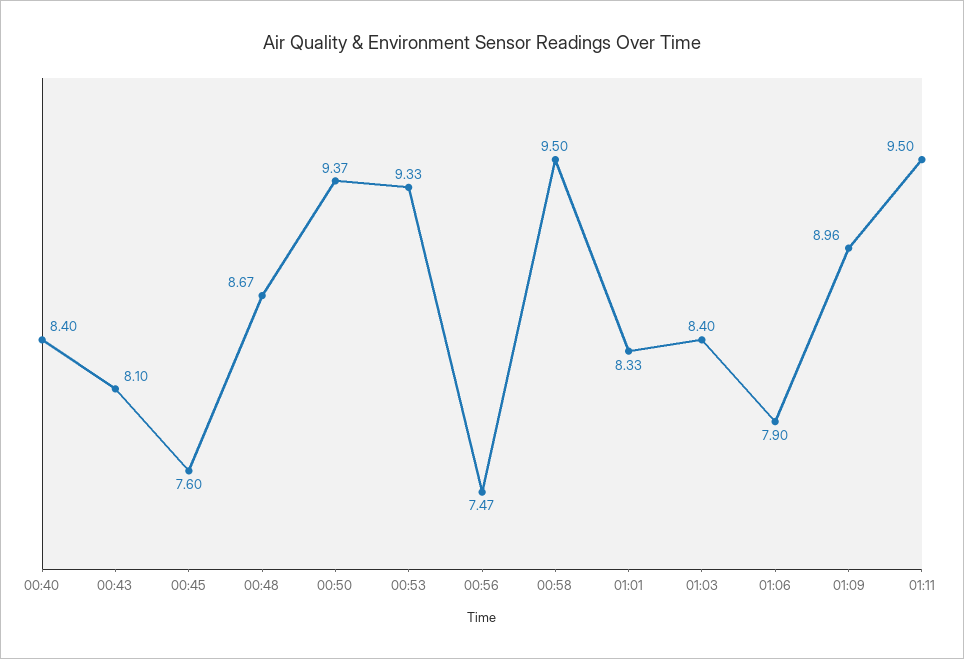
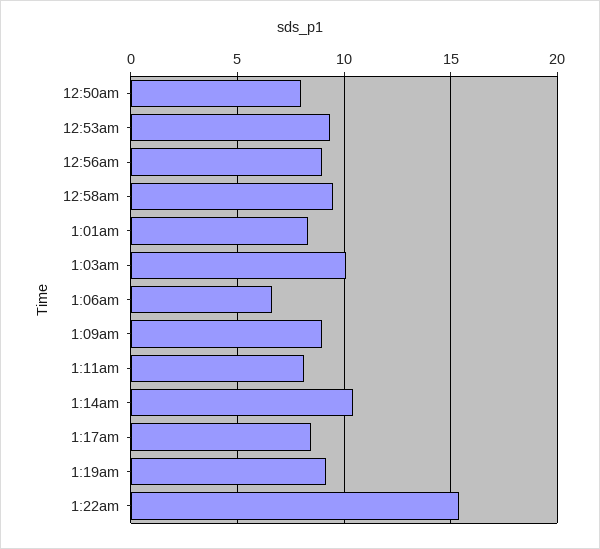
00:40: 8.4 -> none
00:43: 8.1 -> none
00:45: 7.6 -> none
00:48: 8.67 -> none
00:50: 9.37 -> 8
00:56: 7.47 -> 9
01:03: 8.4 -> 10
01:06: 7.9 -> 6.5
01:11: 9.5 -> 8
1:14am: none -> 10.5
1:17am: none -> 8.5
1:19am: none -> 9
1:22am: none -> 15.5

